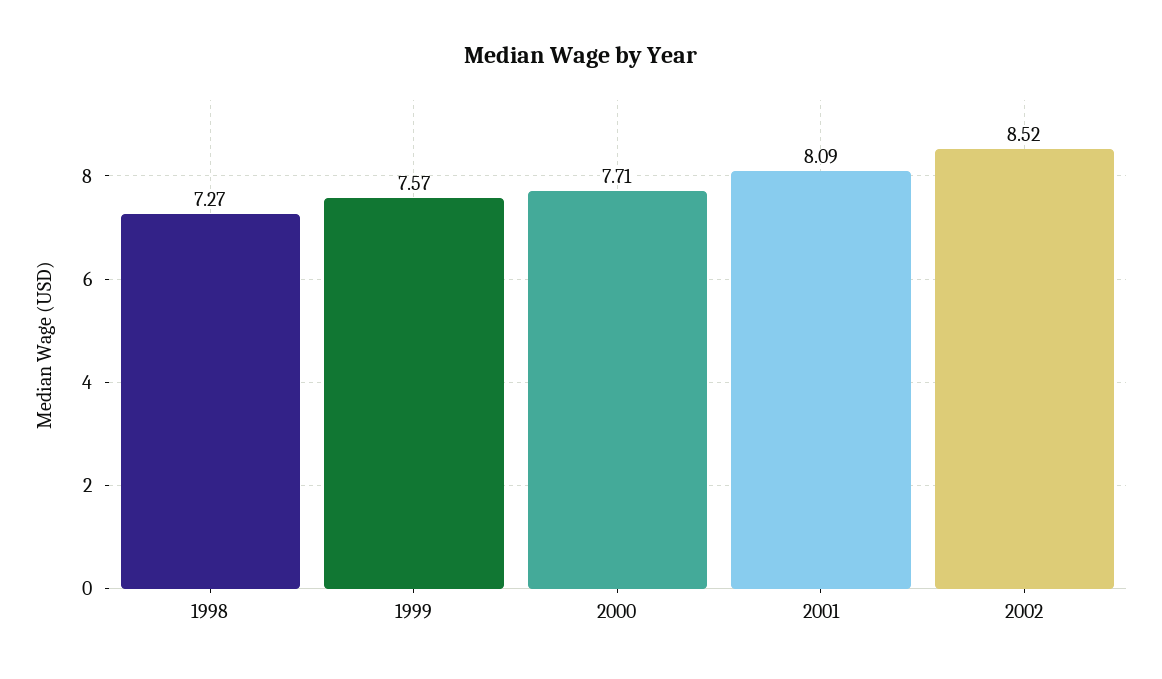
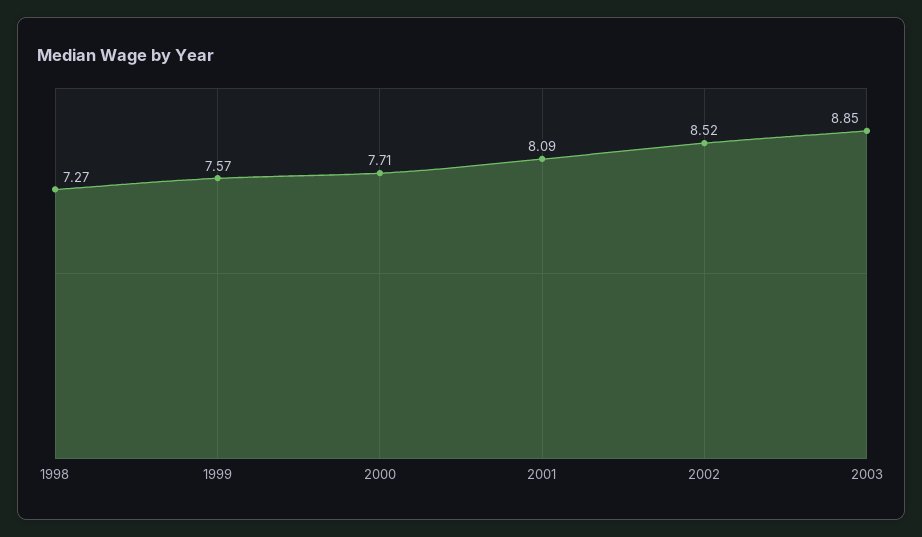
2003: none -> 8.85

